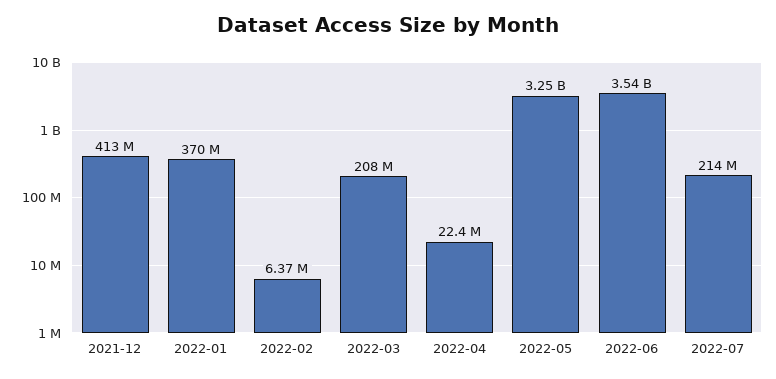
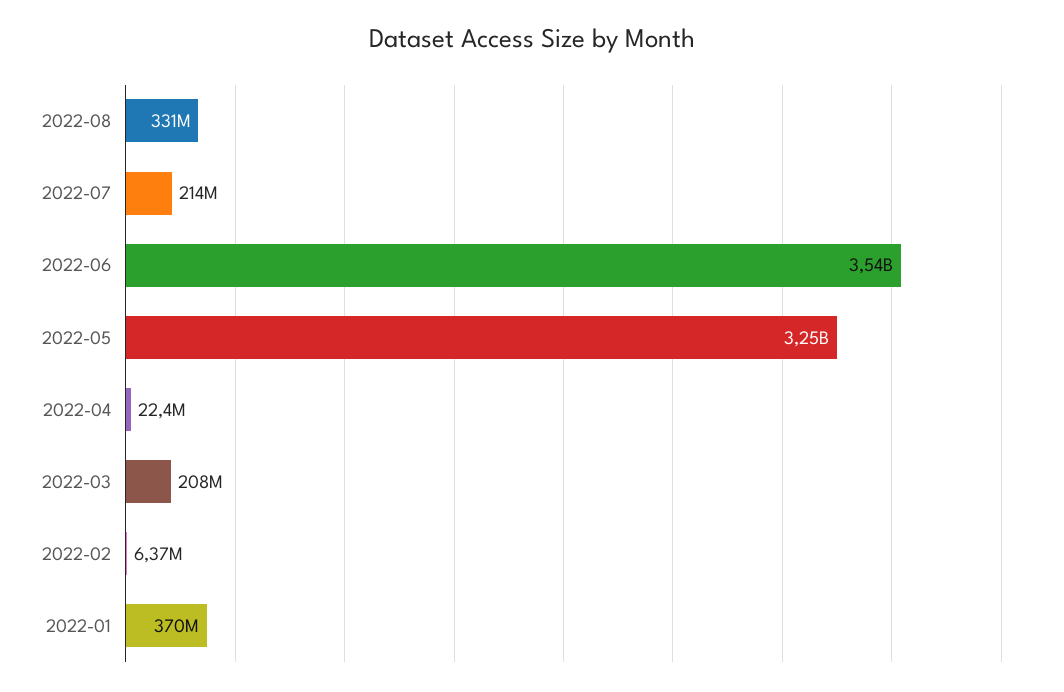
2021-12: 413000000 -> none
2022-08: none -> 331000000

